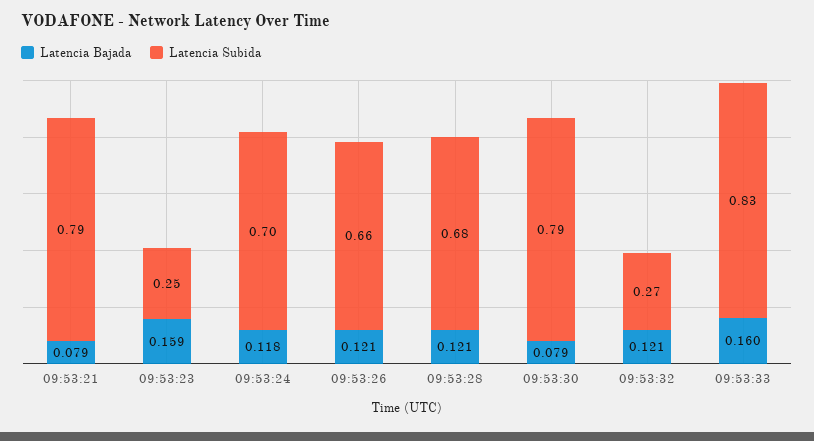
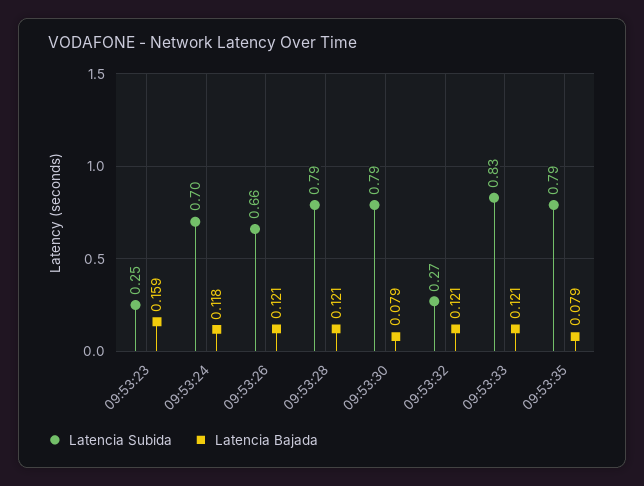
Latencia Bajada, 09:53:21: 0.079 -> none
Latencia Subida, 09:53:21: 0.79 -> none
Latencia Subida, 09:53:28: 0.68 -> 0.79
Latencia Bajada, 09:53:33: 0.16 -> 0.121
Latencia Subida, 09:53:35: none -> 0.79
Latencia Bajada, 09:53:35: none -> 0.079

